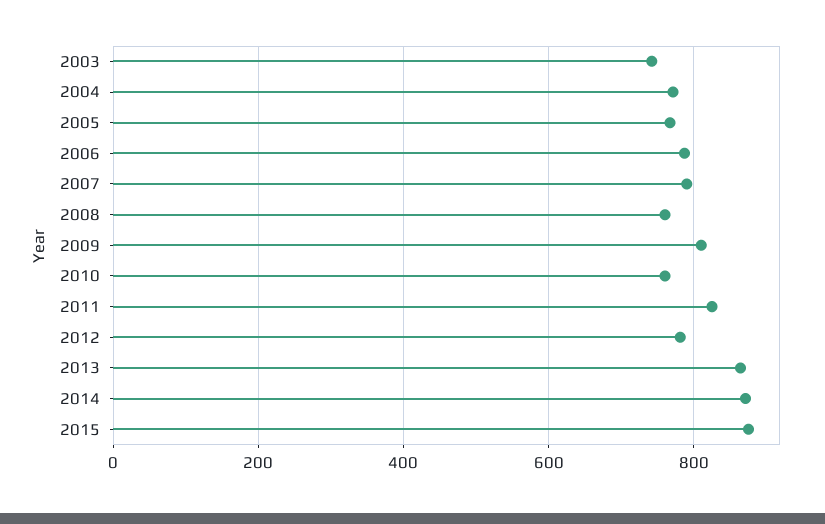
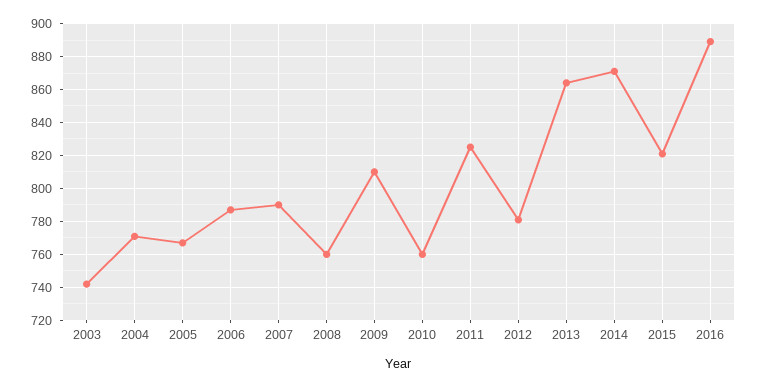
2015: 880 -> 820
2016: none -> 890

